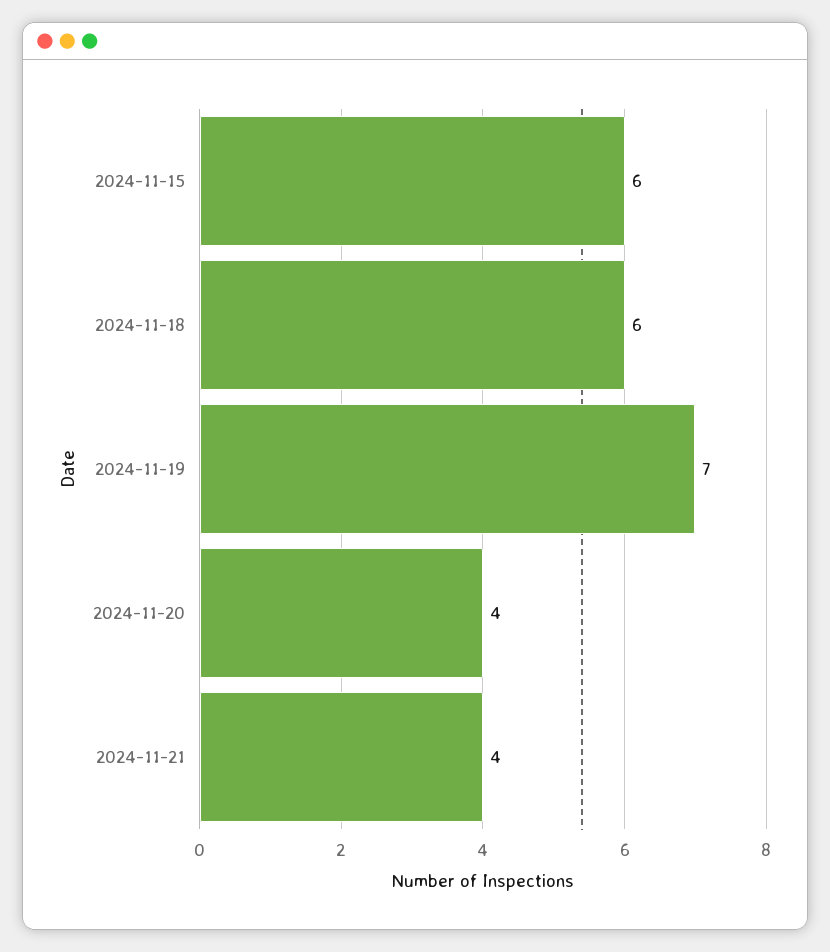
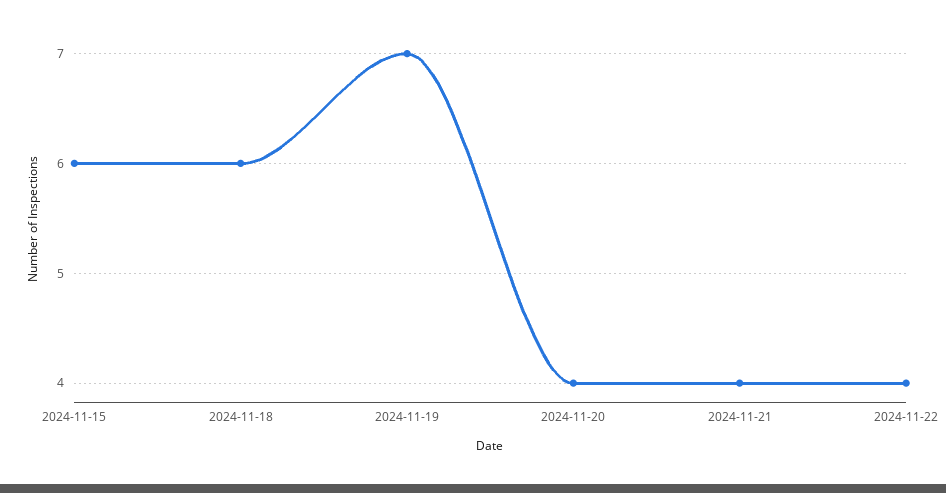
2024-11-22: none -> 4

